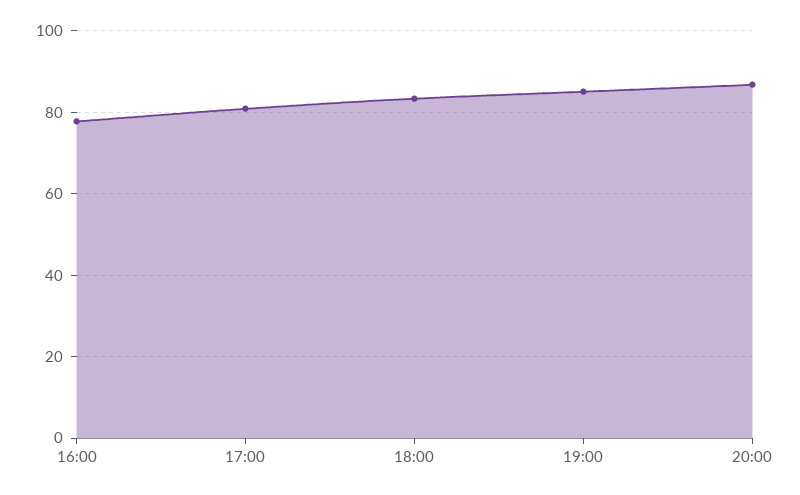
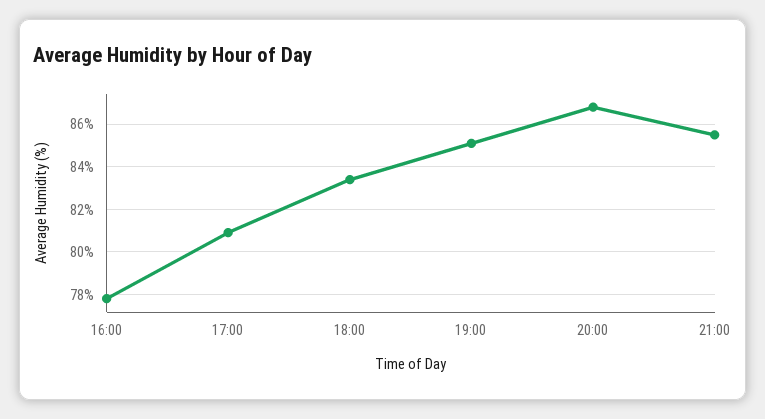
21:00: none -> 85.5

